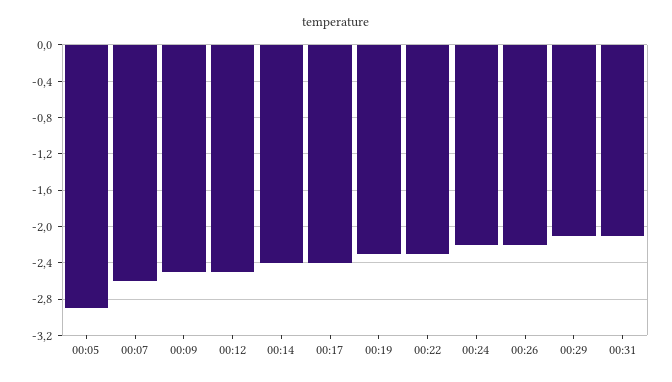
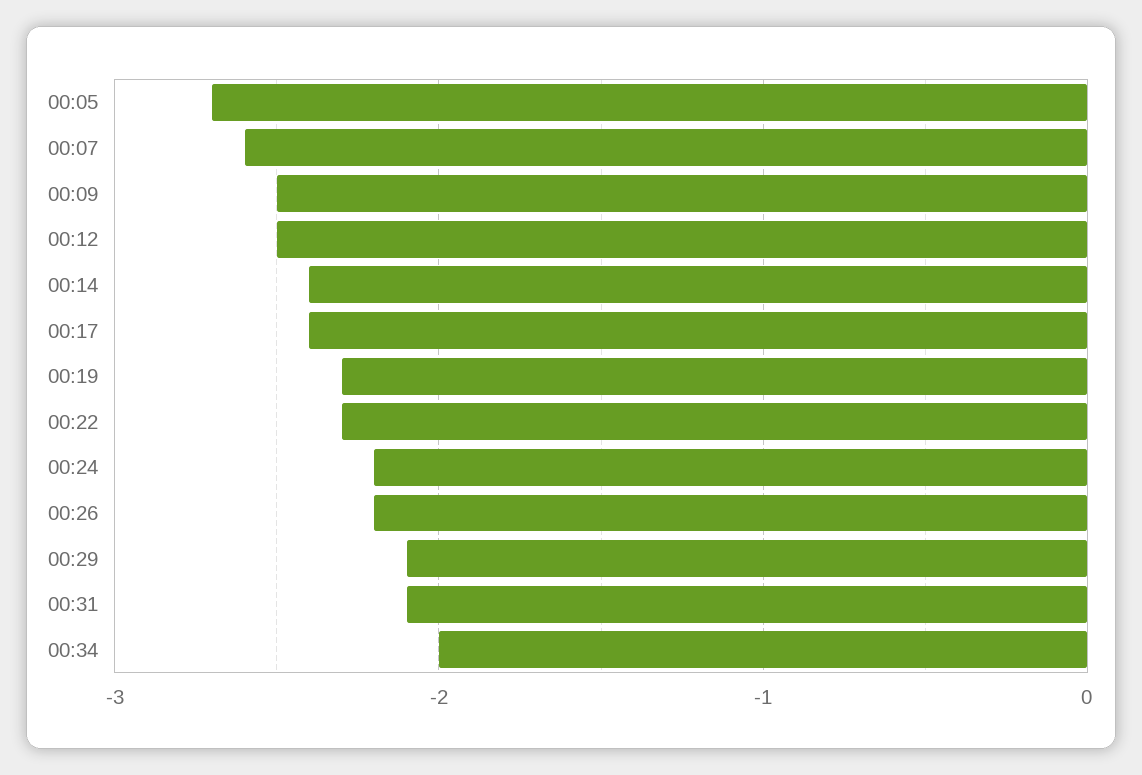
00:05: -2.9 -> -2.7
00:34: none -> -2

